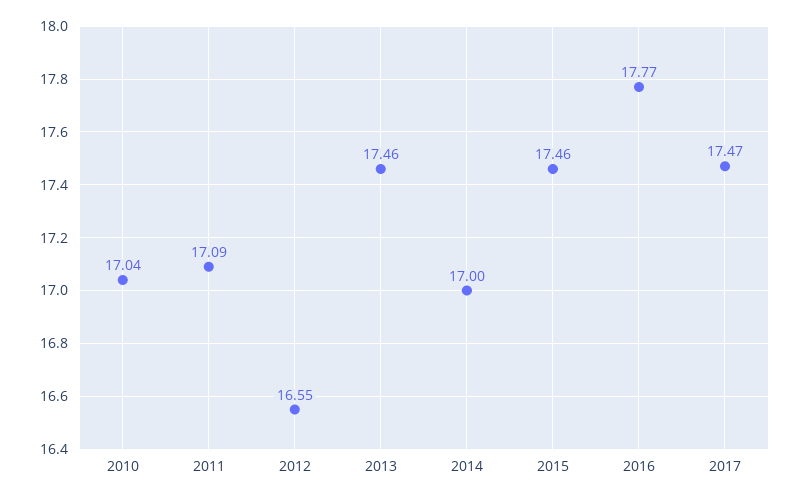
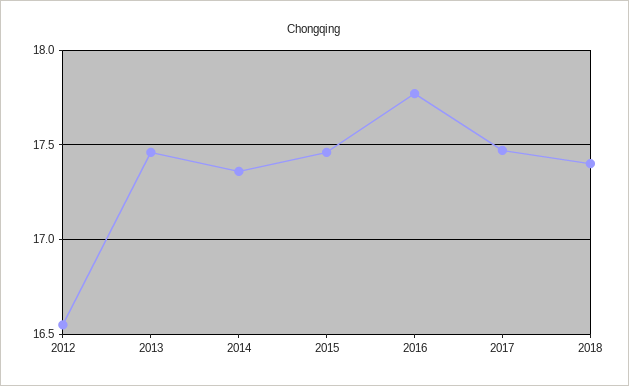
2010: 17.04 -> none
2011: 17.09 -> none
2014: 17 -> 17.35
2018: none -> 17.4

